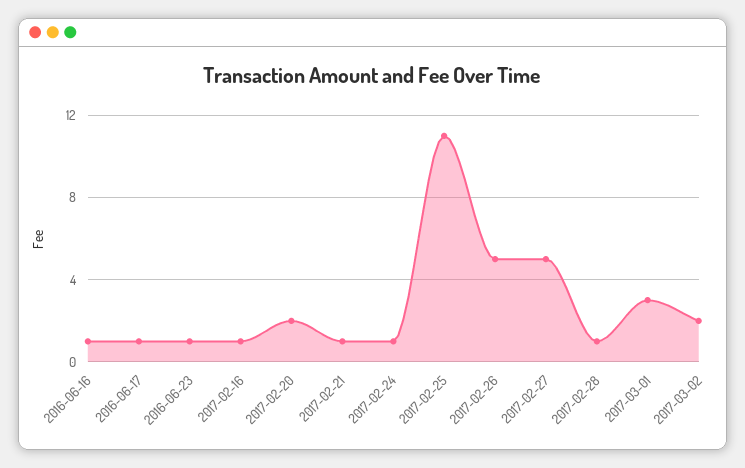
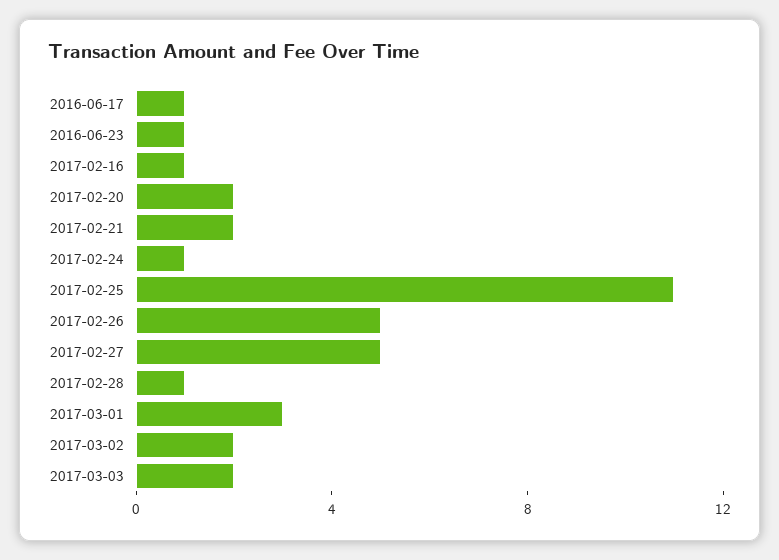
2016-06-16: 1 -> none
2017-02-21: 1 -> 2
2017-03-03: none -> 2

